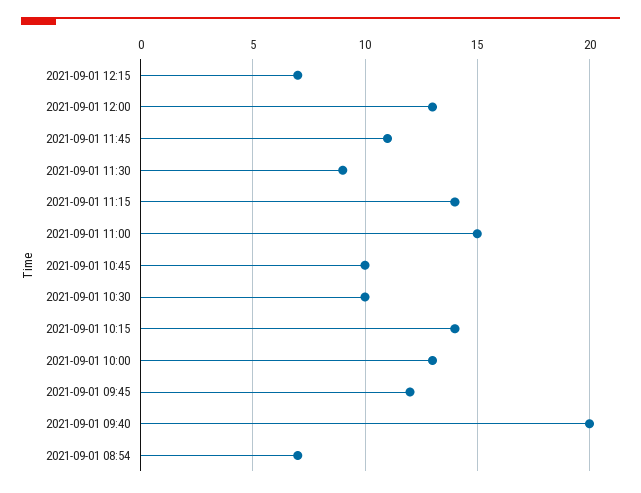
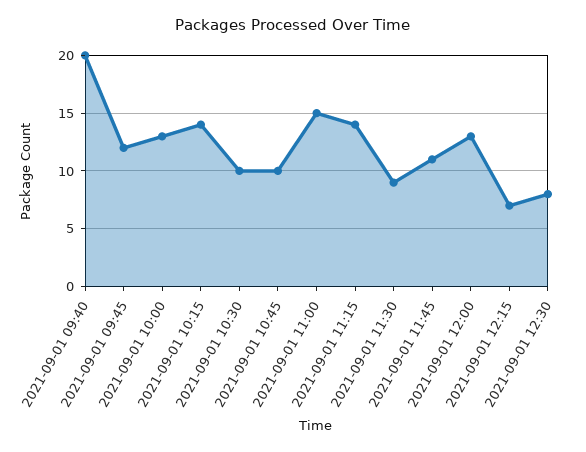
2021-09-01 08:54: 7 -> none
2021-09-01 12:30: none -> 8

